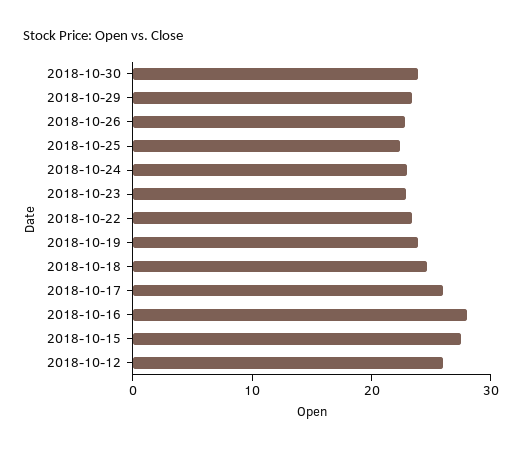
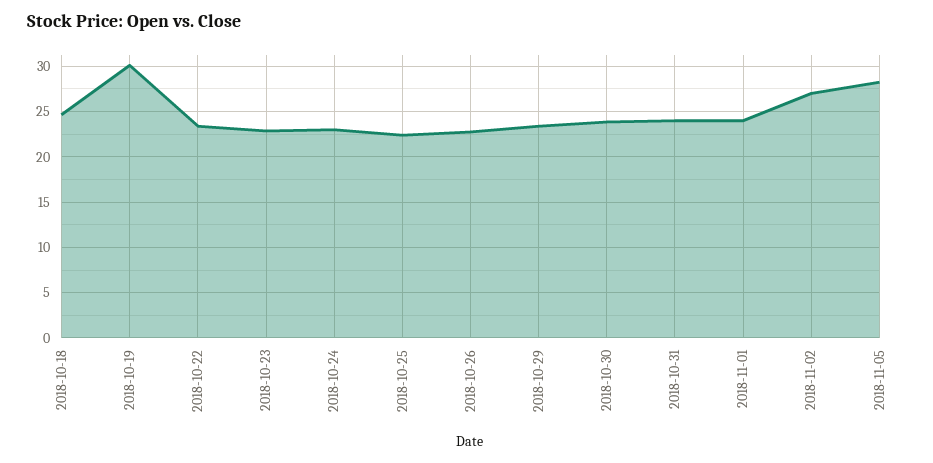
2018-10-19: 24 -> 30
2018-10-17: 26 -> none
2018-10-16: 28 -> none
2018-10-15: 28 -> none
2018-10-12: 26 -> none
2018-10-31: none -> 24
2018-11-01: none -> 24
2018-11-02: none -> 27
2018-11-05: none -> 28

